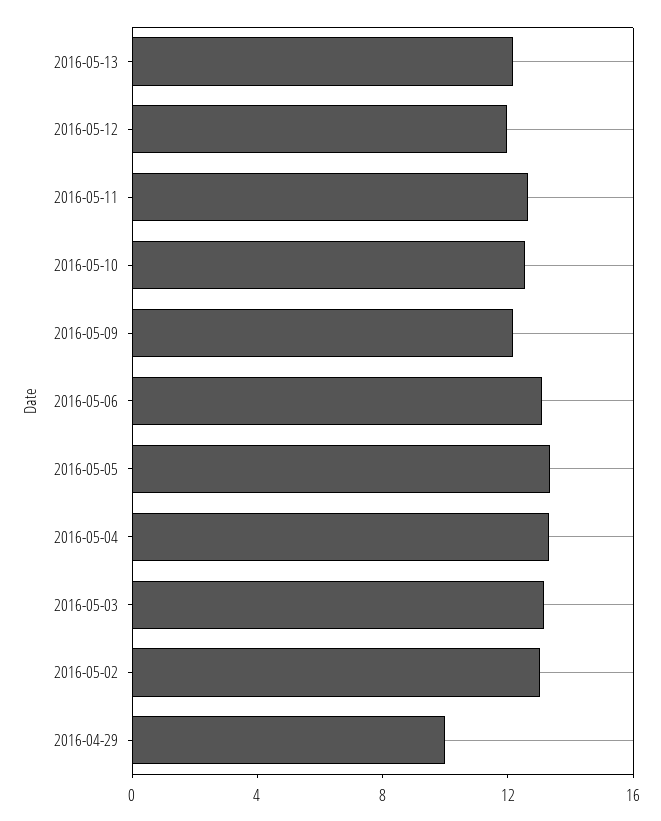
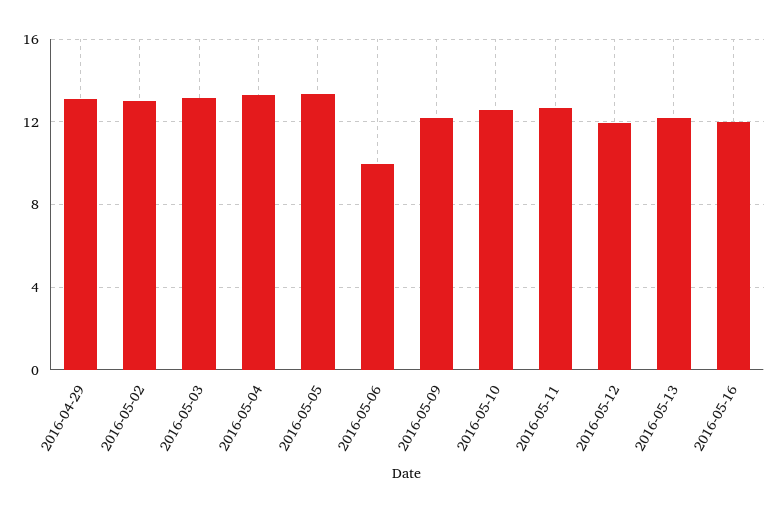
2016-05-06: 13 -> 10
2016-04-29: 10 -> 13
2016-05-16: none -> 12

